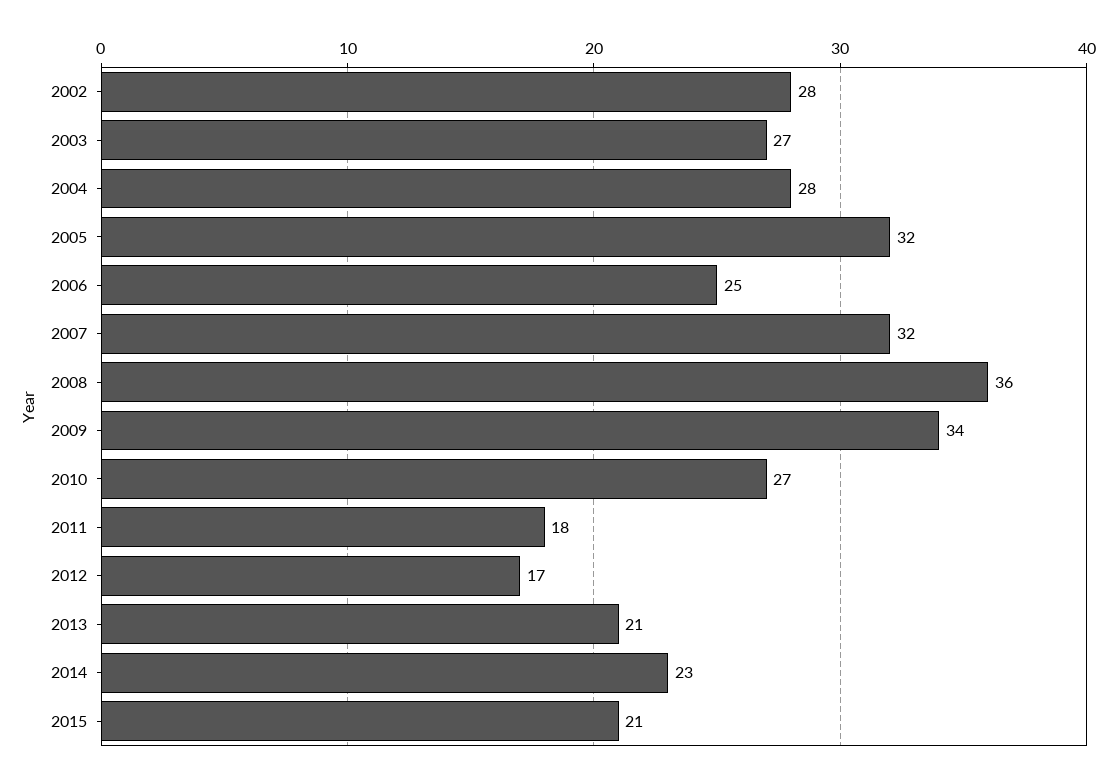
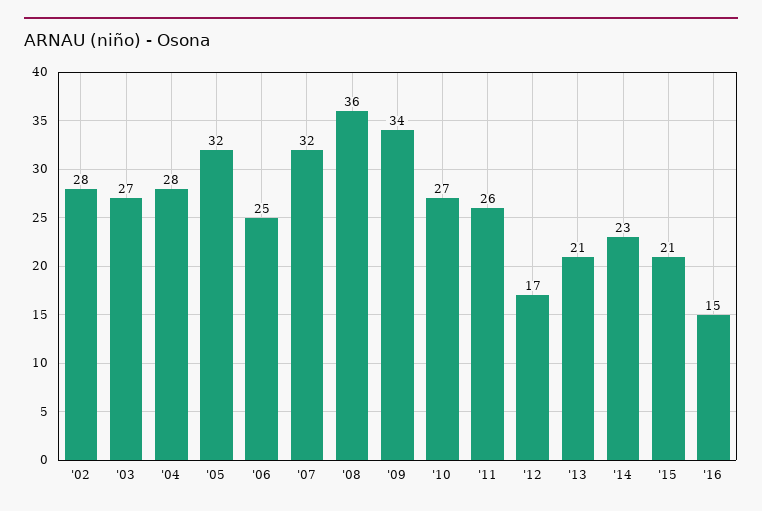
2011: 18 -> 26
'16: none -> 15

